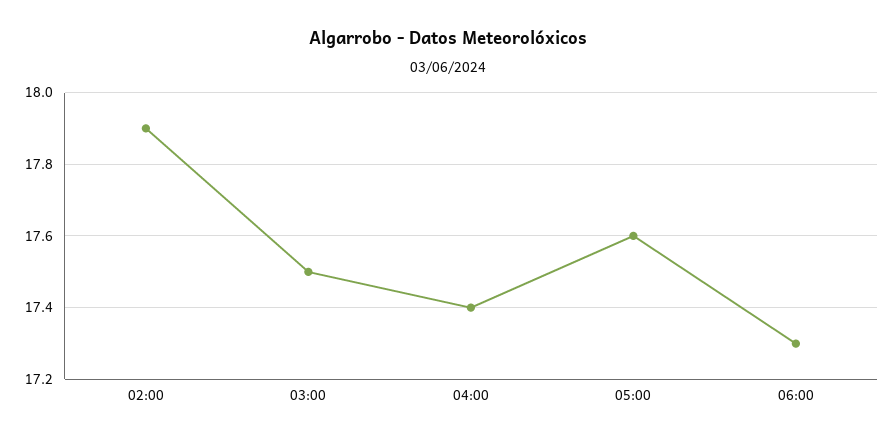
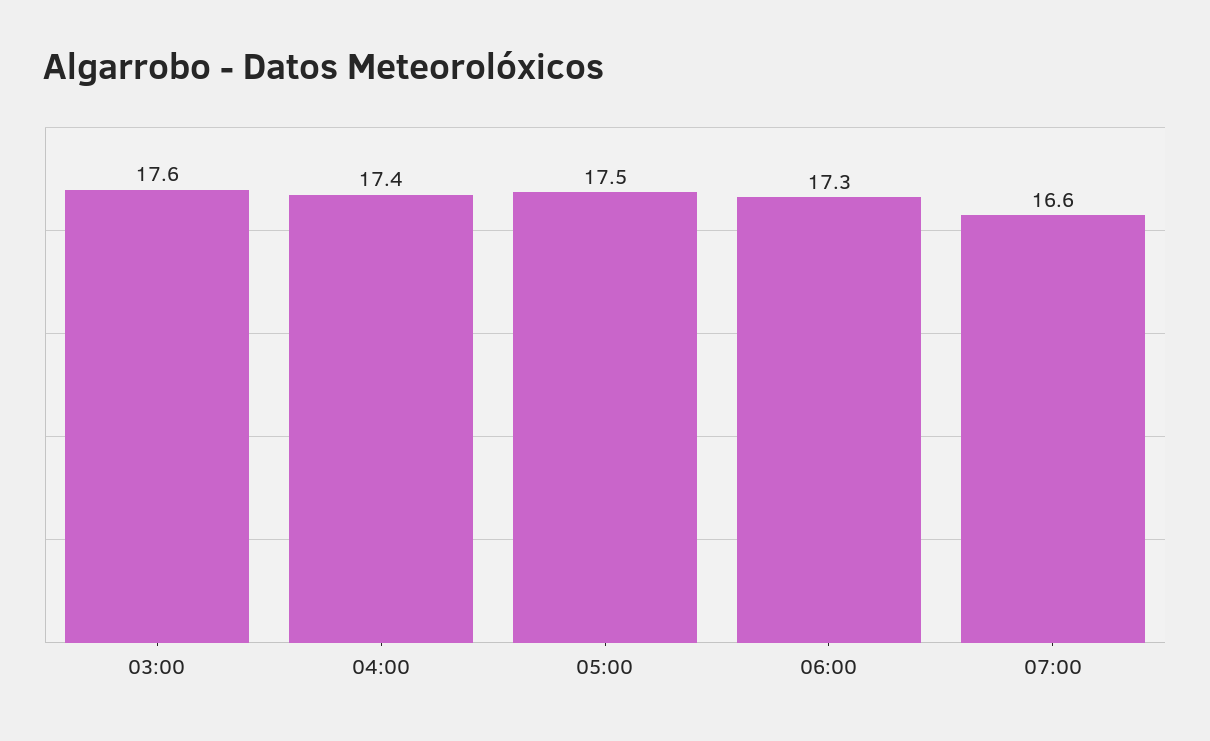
02:00: 17.9 -> none
03:00: 17.5 -> 17.6
05:00: 17.6 -> 17.5
07:00: none -> 16.6

